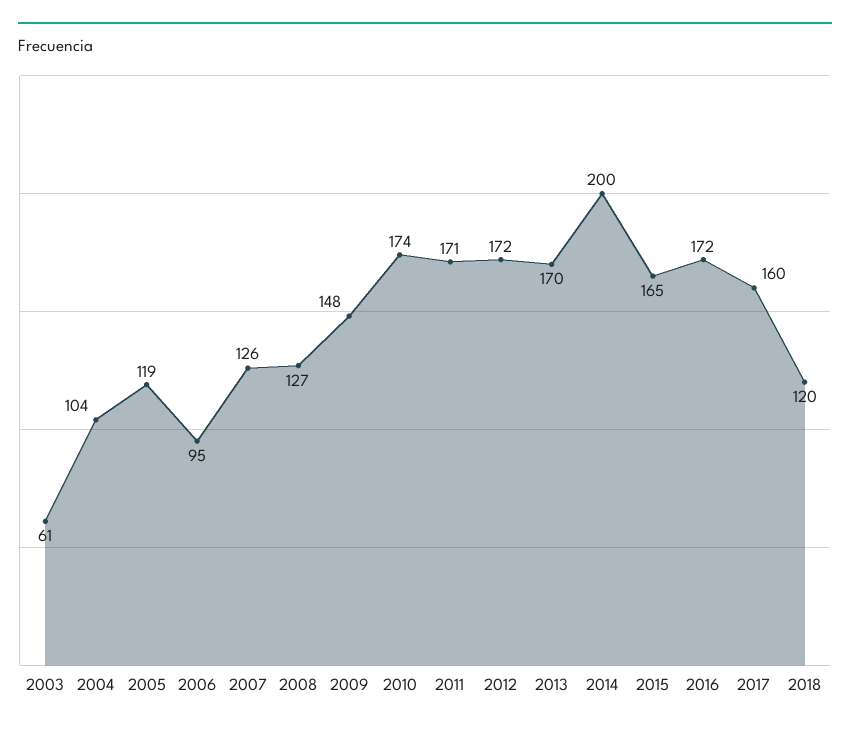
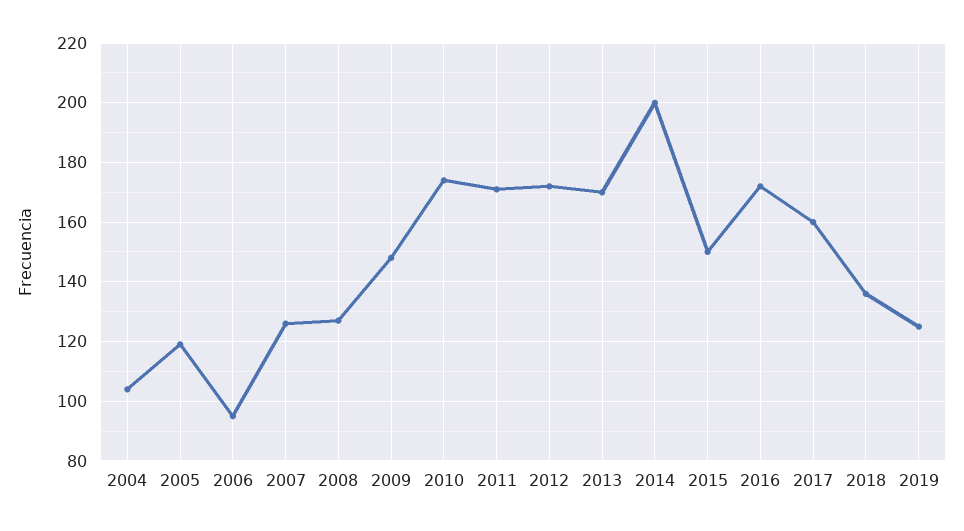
2003: 61 -> none
2015: 165 -> 150
2018: 120 -> 135
2019: none -> 125

